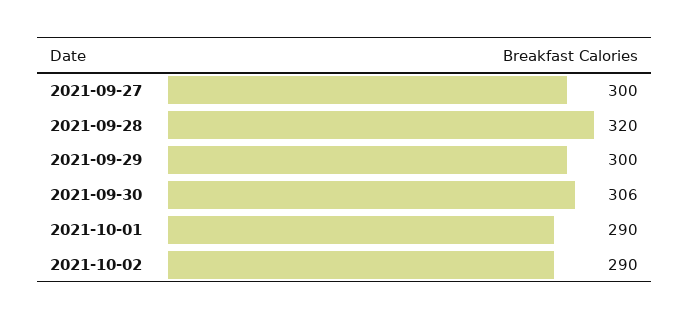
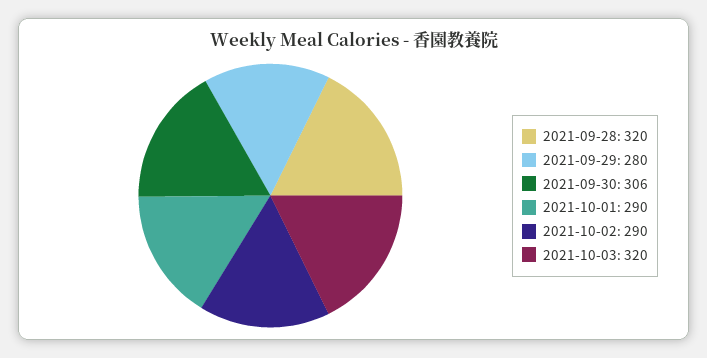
2021-09-27: 300 -> none
2021-09-29: 300 -> 280
2021-10-03: none -> 320

